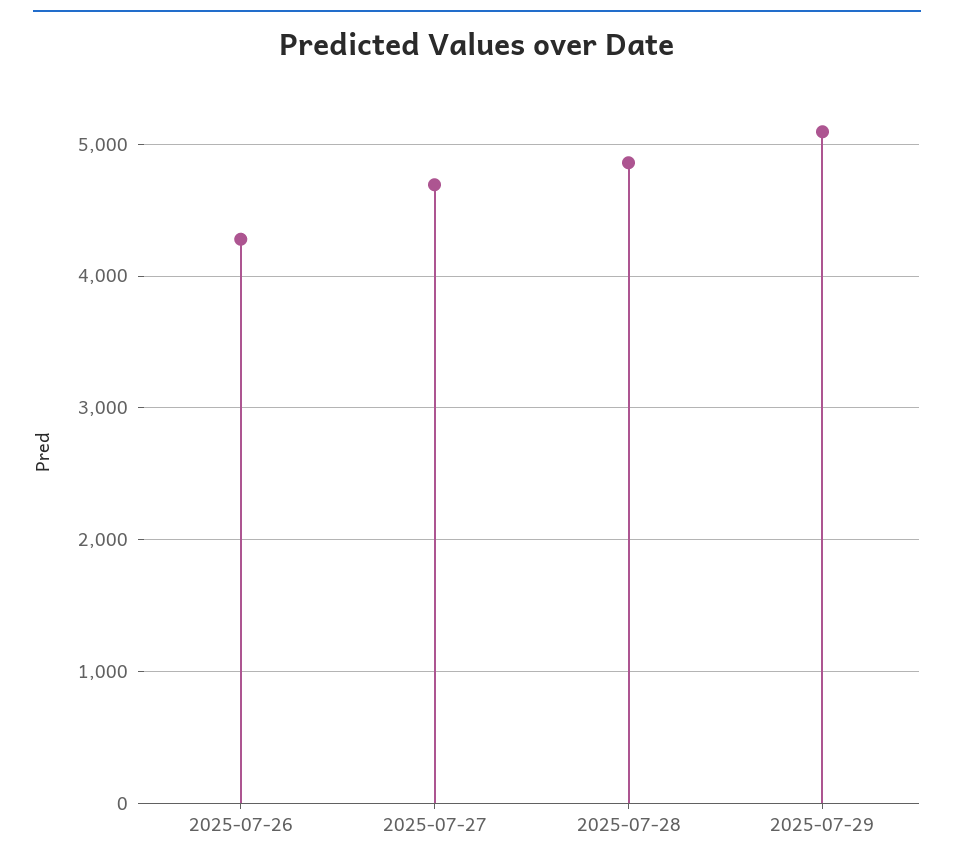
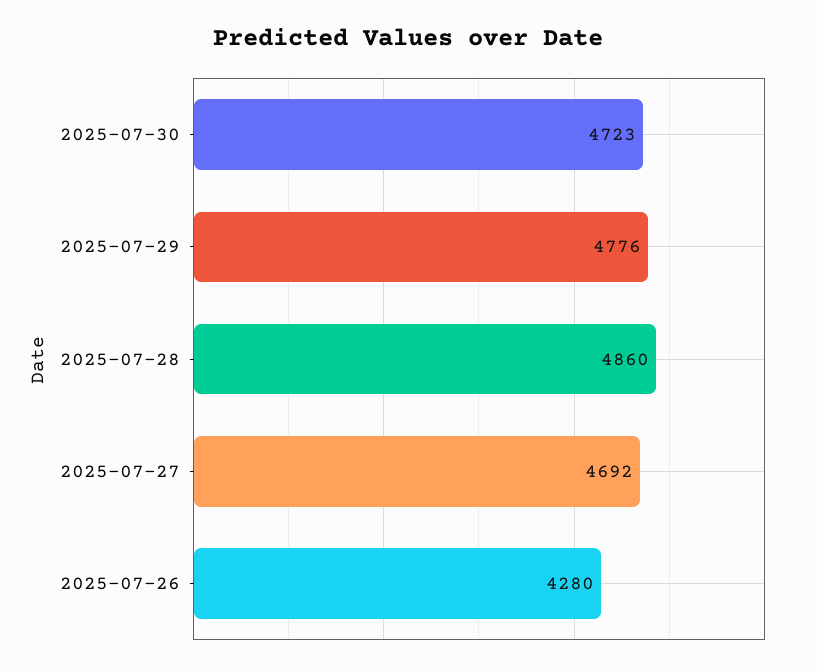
2025-07-29: 5100 -> 4776
2025-07-30: none -> 4723

